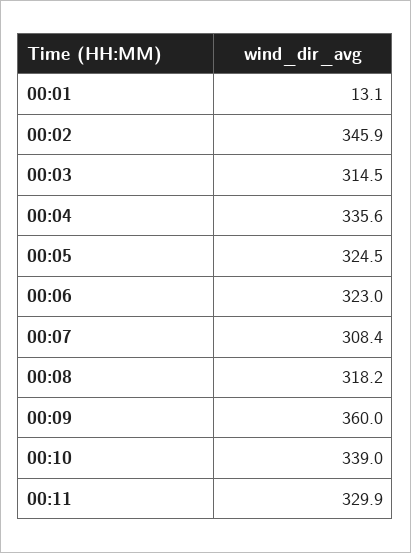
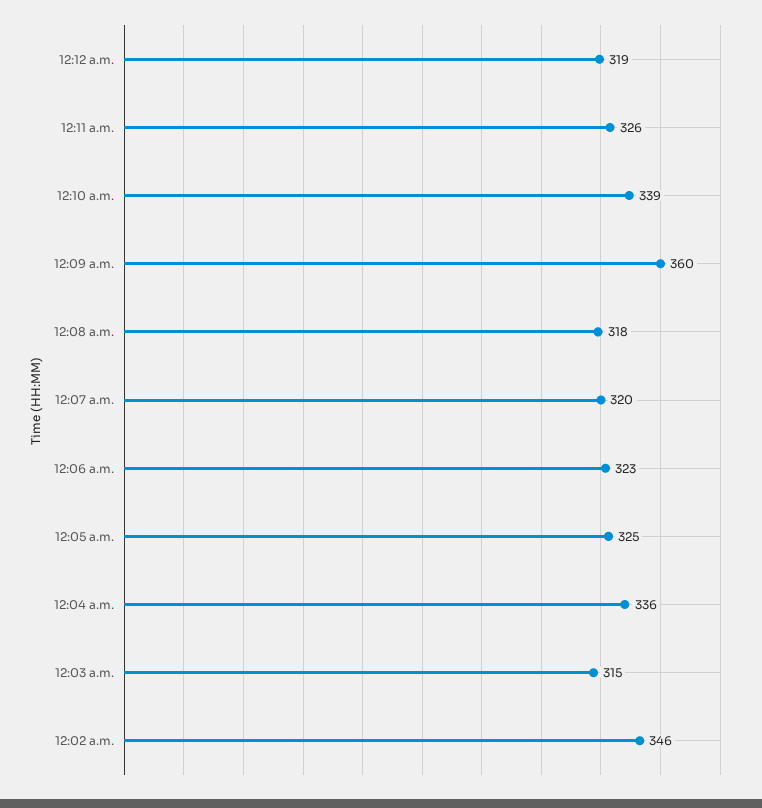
00:01: 13.1 -> none
00:07: 308.4 -> 320
00:11: 329.9 -> 326
12:12 a.m.: none -> 319

